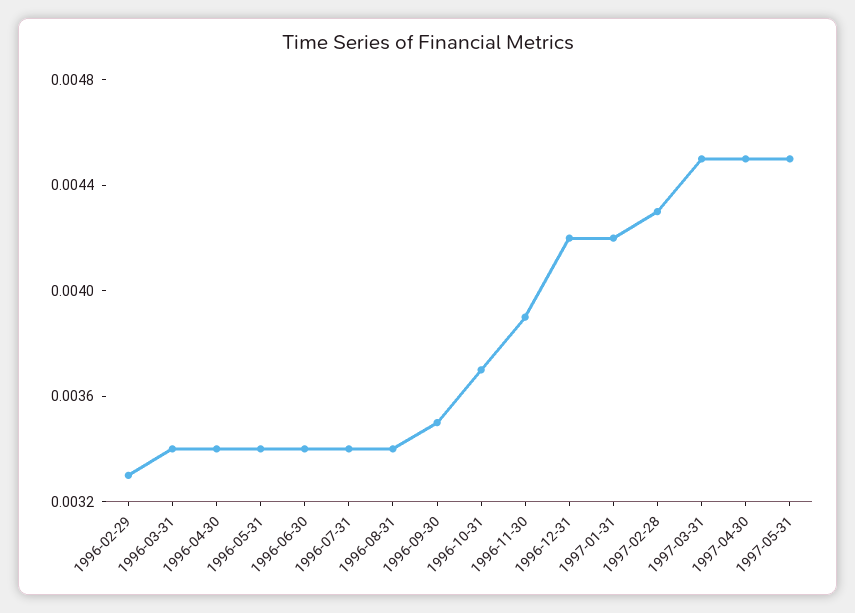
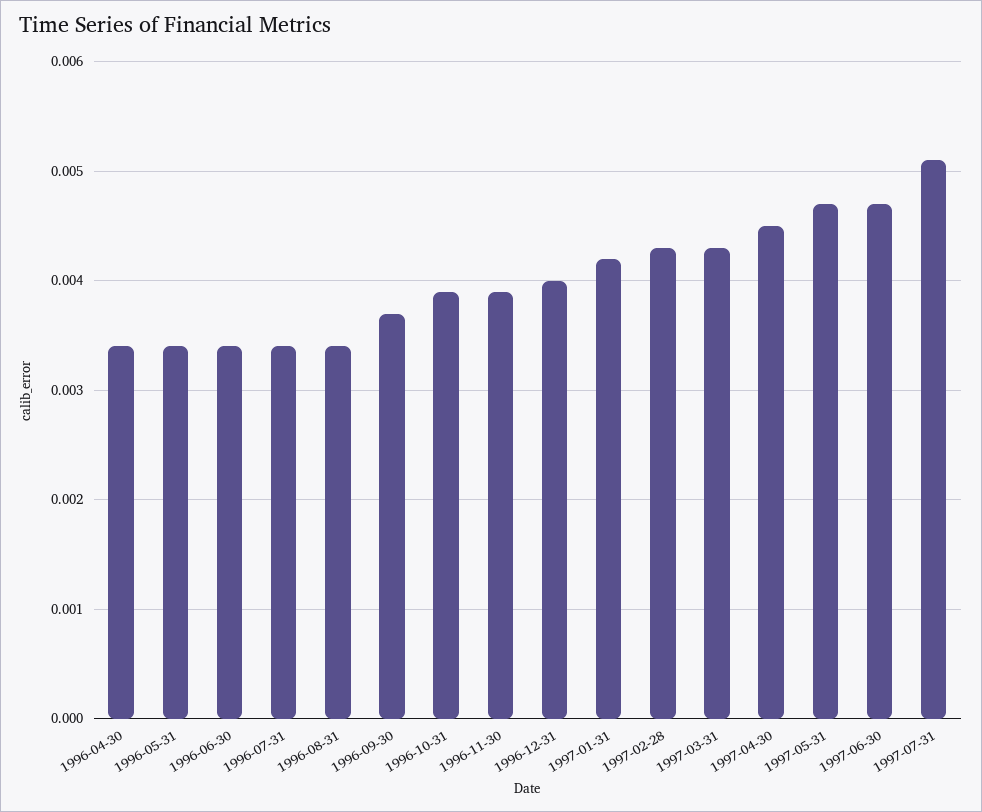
1996-02-29: 0.0033 -> none
1996-03-31: 0.0034 -> none
1996-09-30: 0.0035 -> 0.0037
1996-10-31: 0.0037 -> 0.0039
1996-12-31: 0.0042 -> 0.004
1997-03-31: 0.0045 -> 0.0043
1997-05-31: 0.0045 -> 0.0047
1997-06-30: none -> 0.0047
1997-07-31: none -> 0.0051

